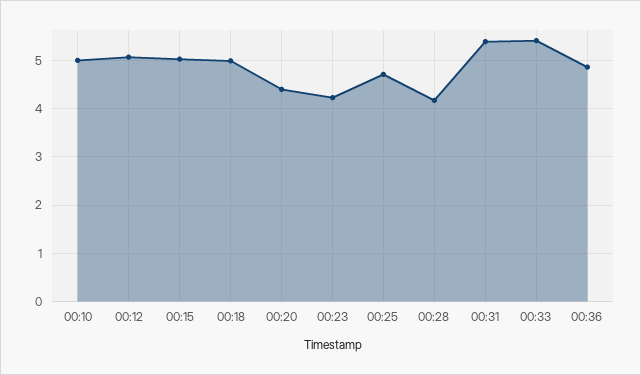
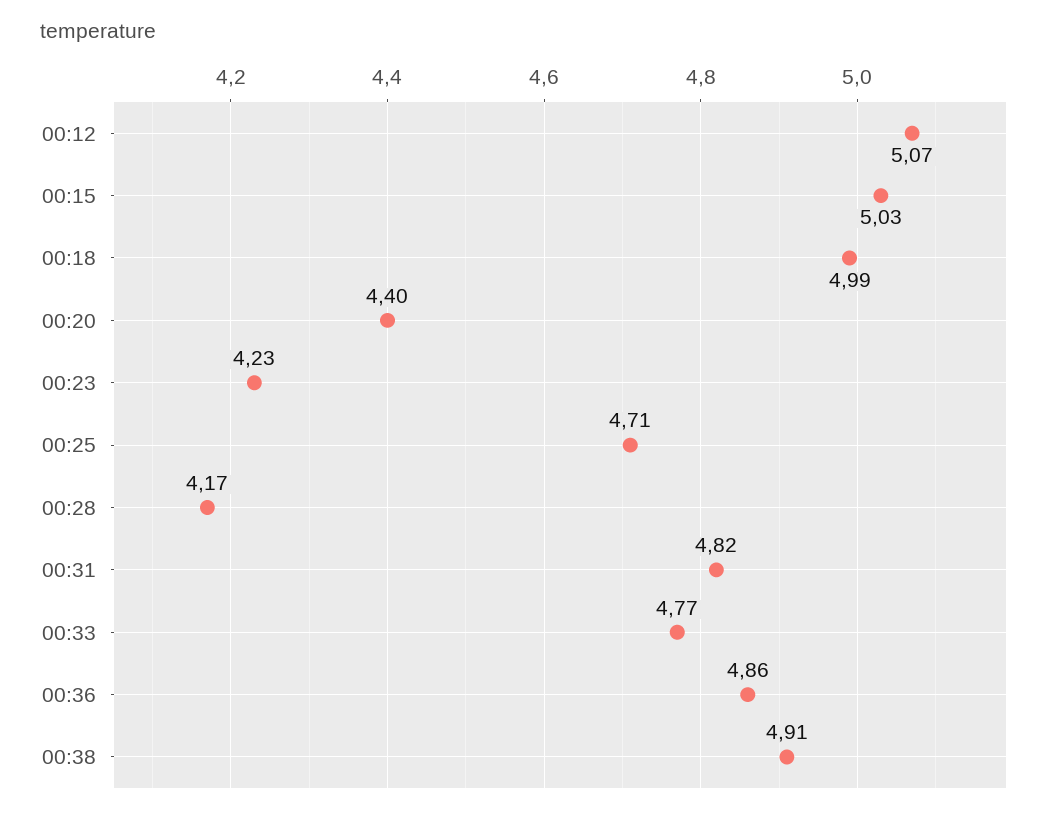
00:10: 5 -> none
00:31: 5.4 -> 4.82
00:33: 5.4 -> 4.77
00:38: none -> 4.91

